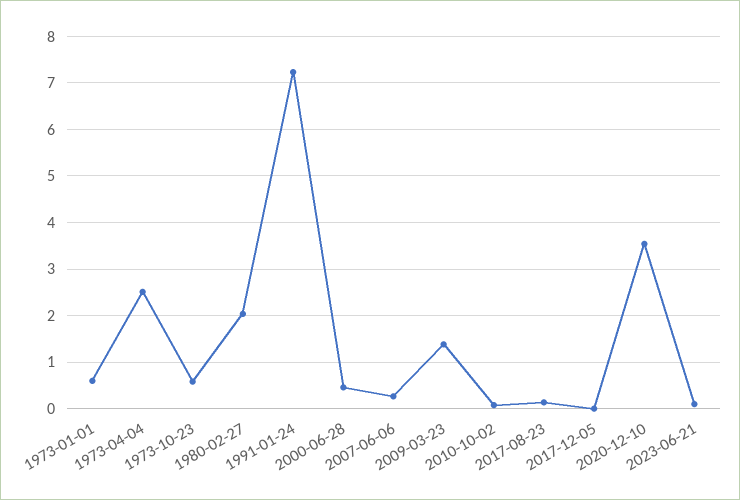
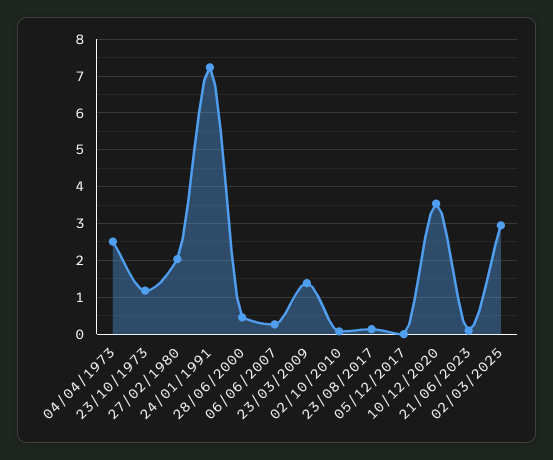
1973-01-01: 0.6 -> none
1973-10-23: 0.6 -> 1.2
02/03/2025: none -> 3

